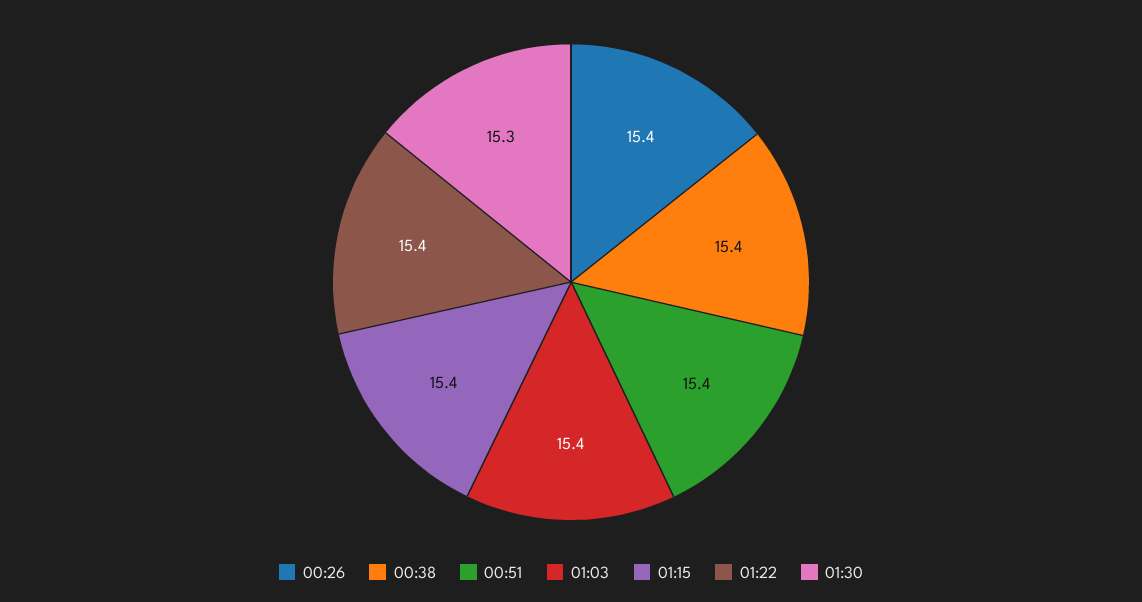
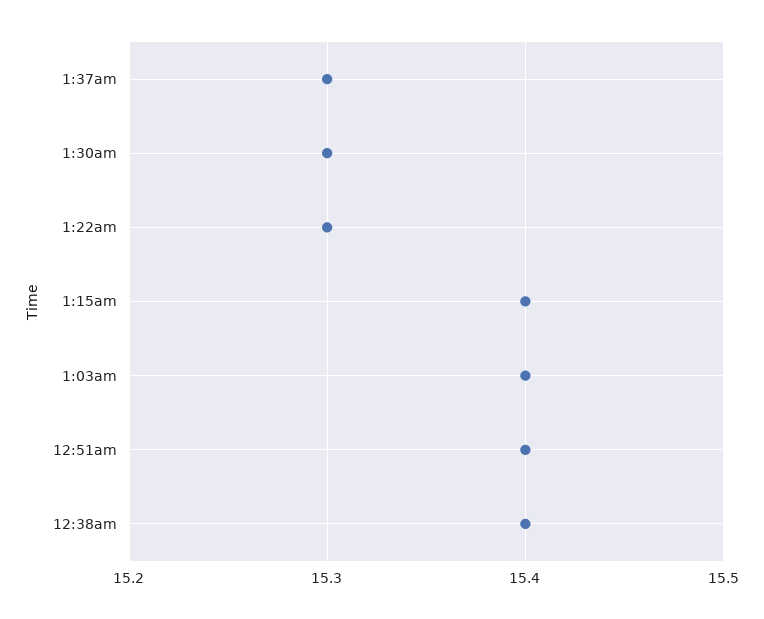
00:26: 15.4 -> none
01:22: 15.4 -> 15.3
1:37am: none -> 15.3

